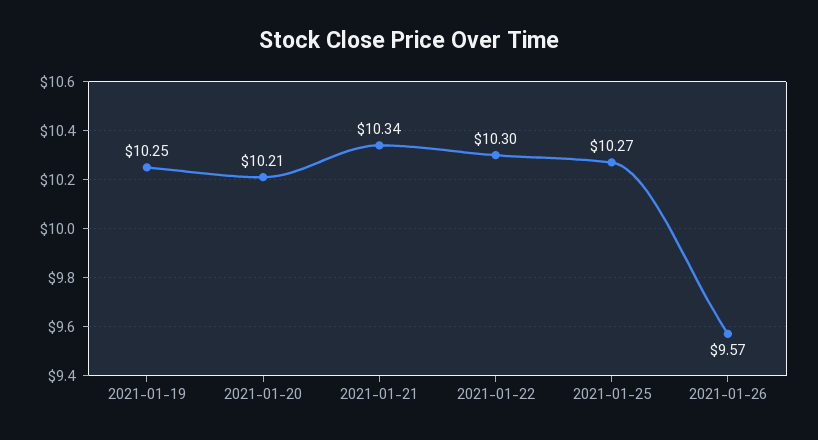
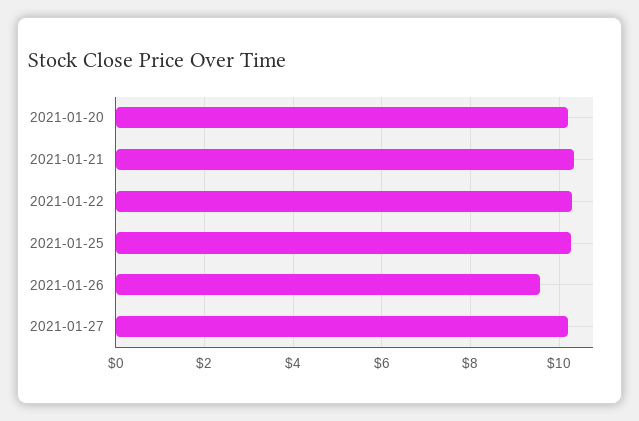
2021-01-19: 10.25 -> none
2021-01-27: none -> 10.2

